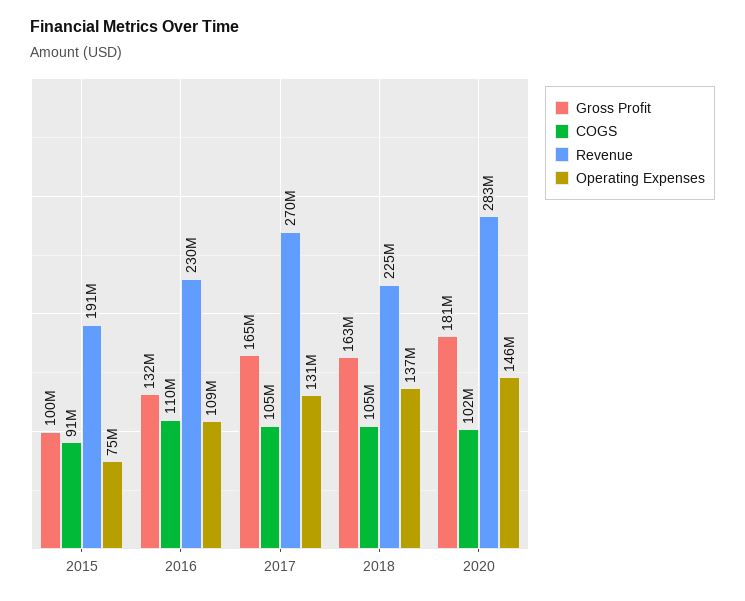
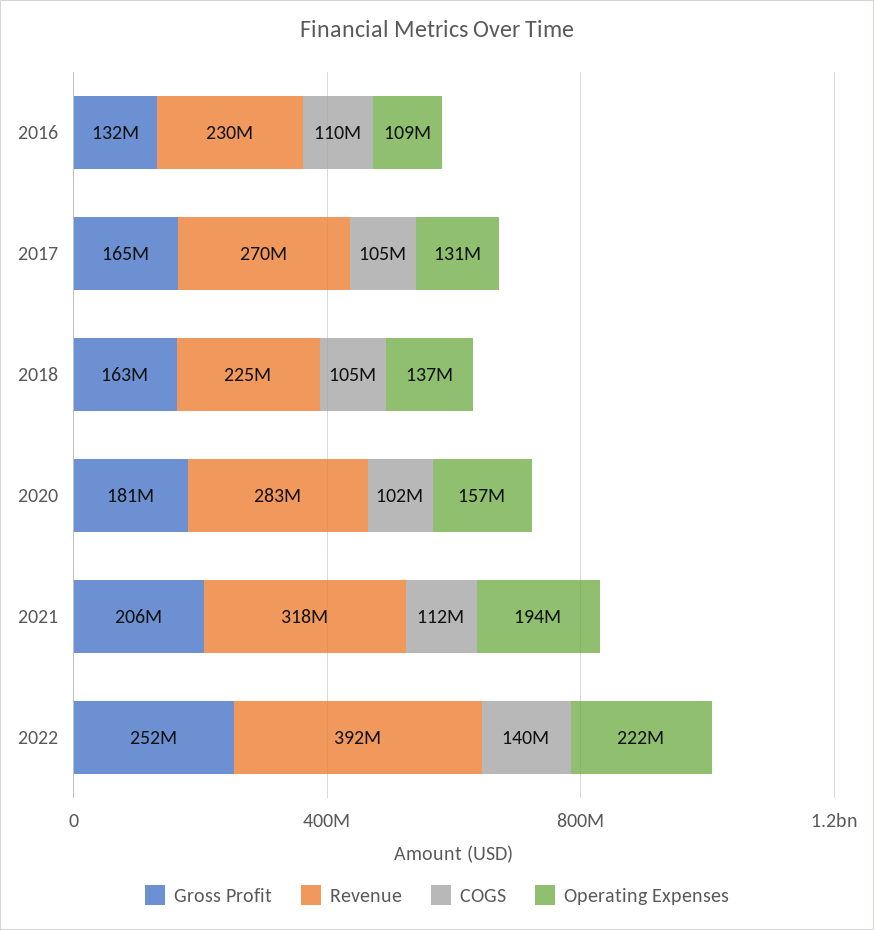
Gross Profit, 2015: 100000000 -> none
COGS, 2015: 91000000 -> none
Revenue, 2015: 191000000 -> none
Operating Expenses, 2015: 75000000 -> none
Operating Expenses, 2020: 146000000 -> 157000000
Gross Profit, 2021: none -> 206000000
Revenue, 2021: none -> 318000000
COGS, 2021: none -> 112000000
Operating Expenses, 2021: none -> 194000000
Gross Profit, 2022: none -> 252000000
Revenue, 2022: none -> 392000000
COGS, 2022: none -> 140000000
Operating Expenses, 2022: none -> 222000000

